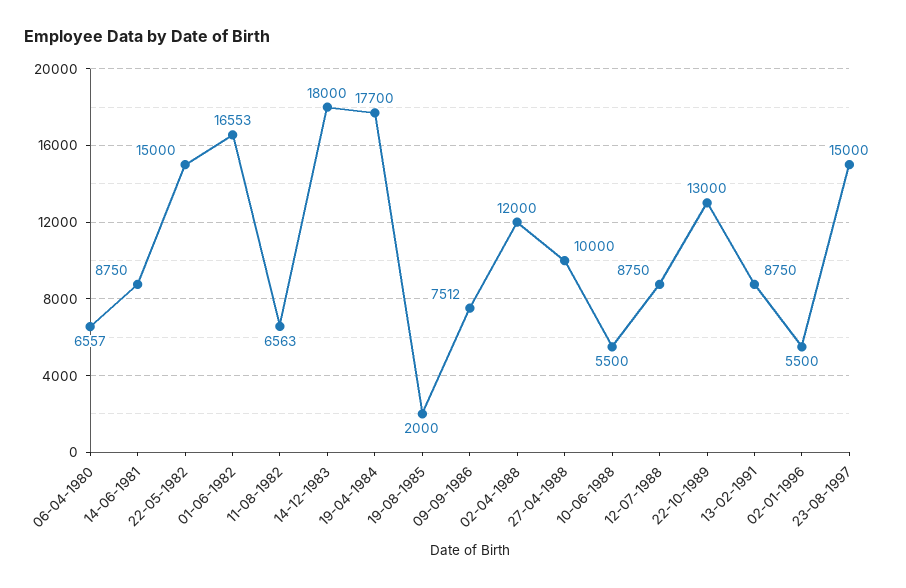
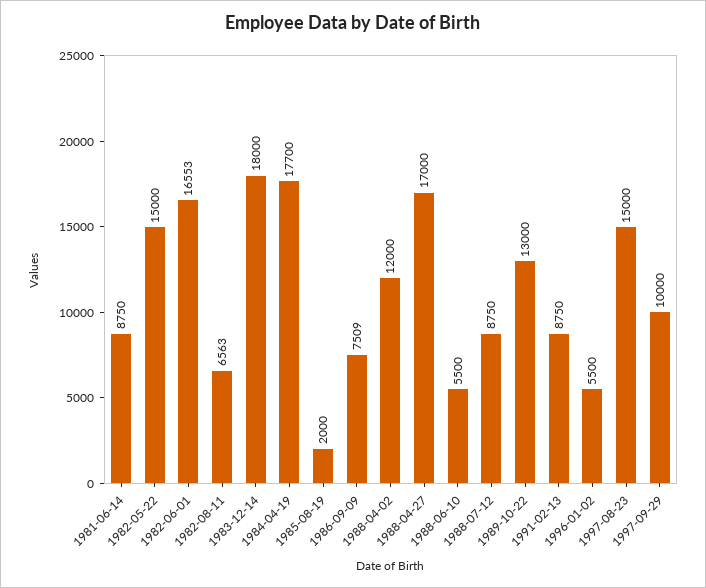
06-04-1980: 6557 -> none
09-09-1986: 7512 -> 7509
27-04-1988: 10000 -> 17000
1997-09-29: none -> 10000

